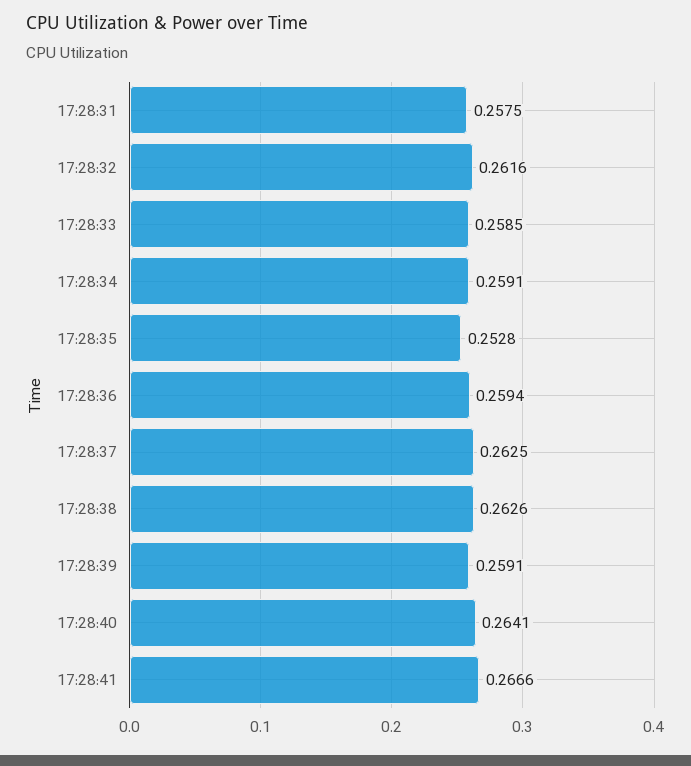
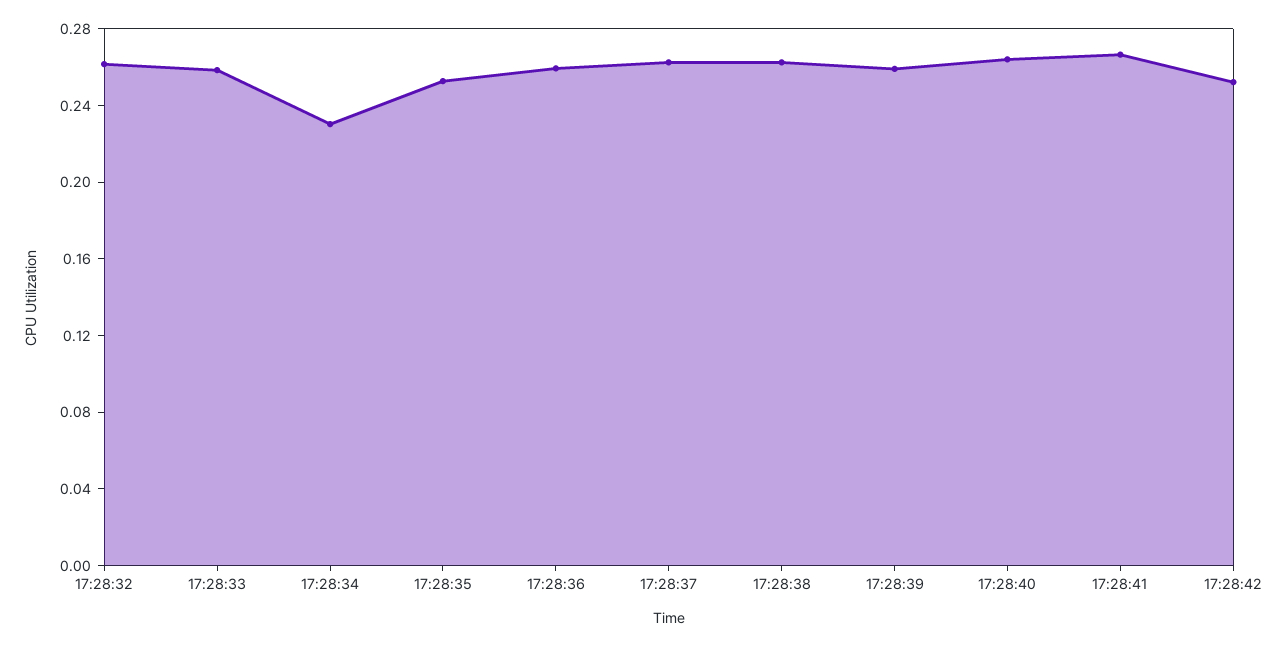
17:28:31: 0.2575 -> none
17:28:34: 0.2591 -> 0.23
17:28:42: none -> 0.25

